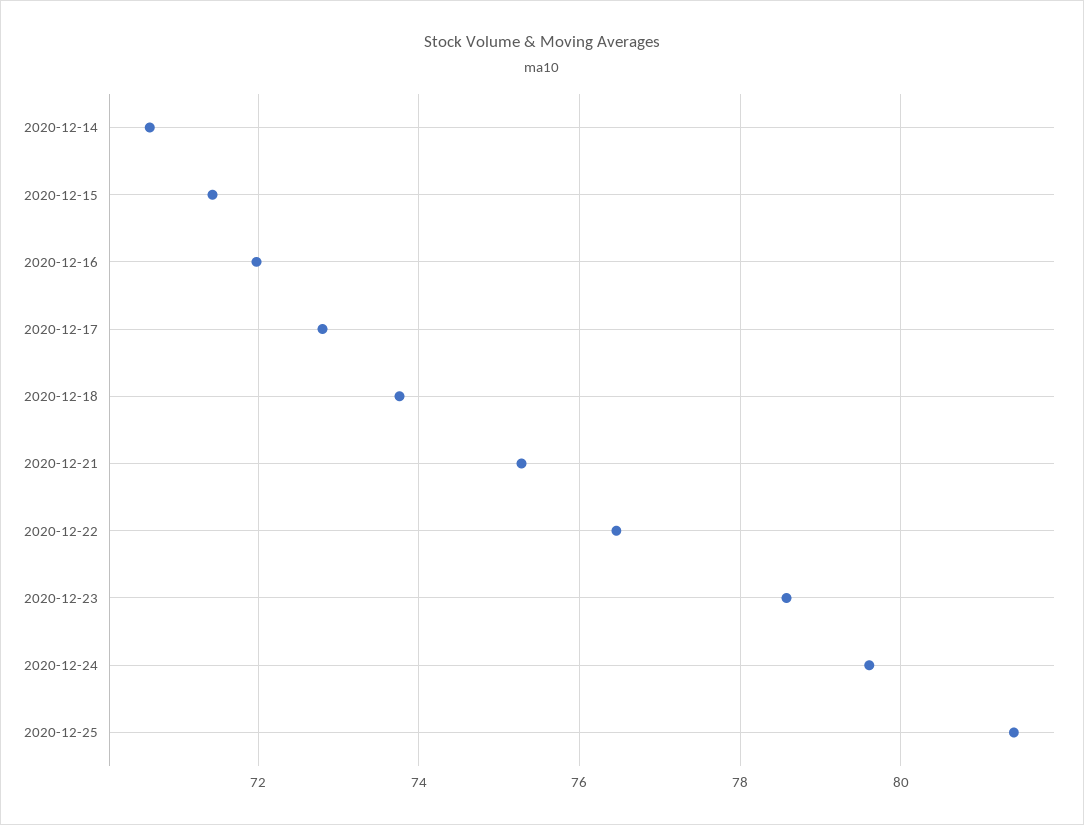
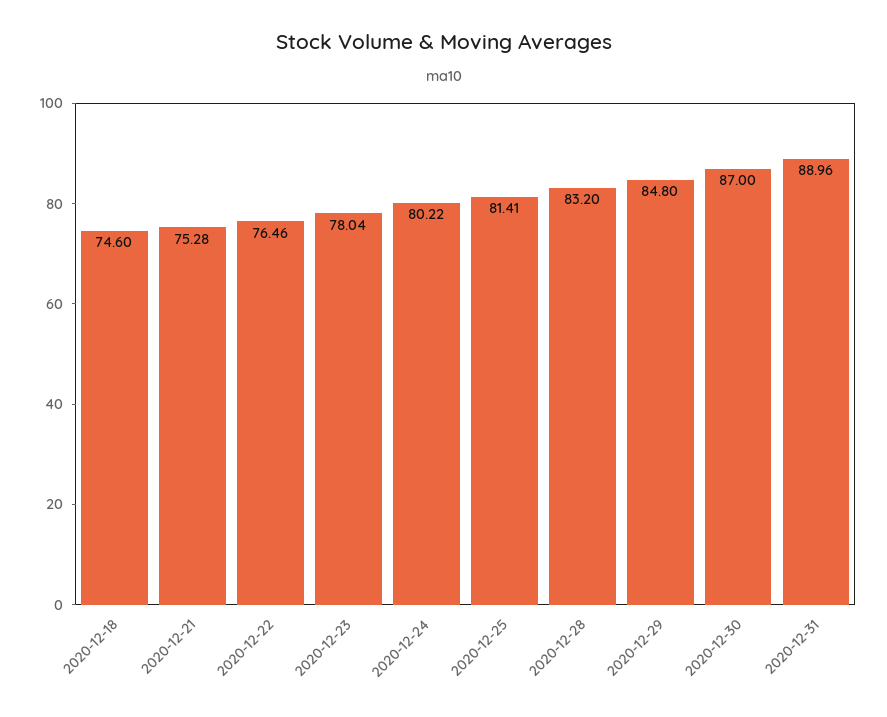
2020-12-14: 70.6 -> none
2020-12-15: 71.4 -> none
2020-12-16: 72 -> none
2020-12-17: 72.8 -> none
2020-12-18: 73.8 -> 74.6
2020-12-23: 78.6 -> 78.04
2020-12-24: 79.6 -> 80.22
2020-12-28: none -> 83.2
2020-12-29: none -> 84.8
2020-12-30: none -> 87
2020-12-31: none -> 88.96

